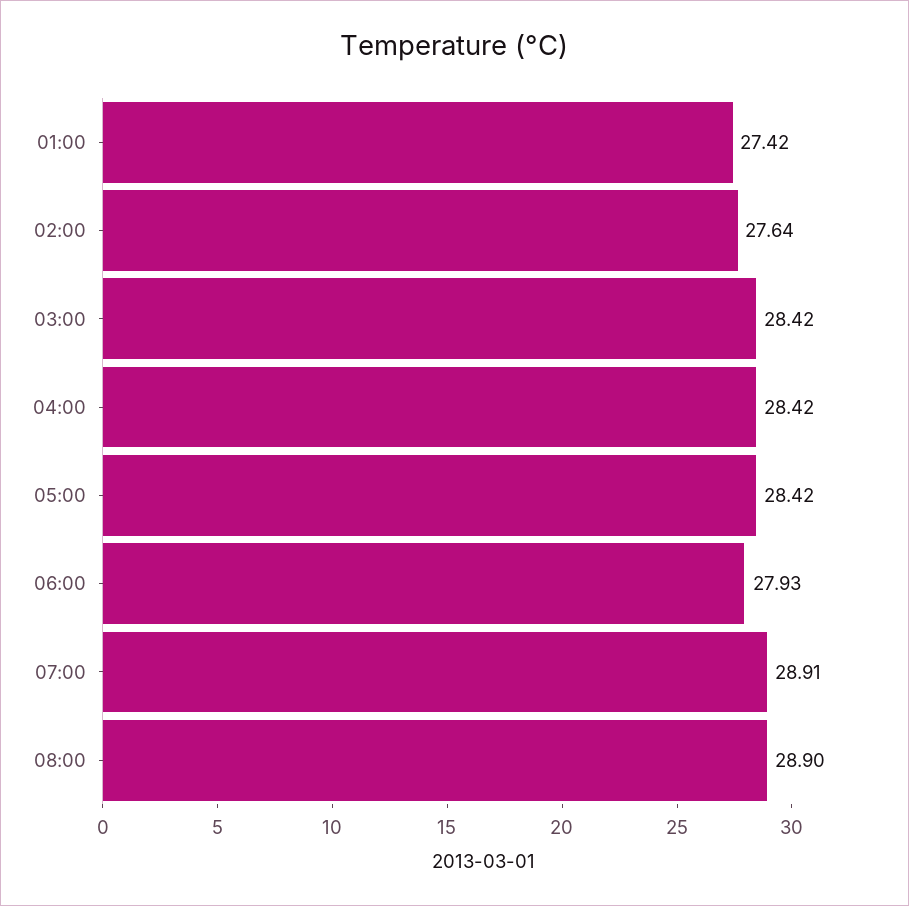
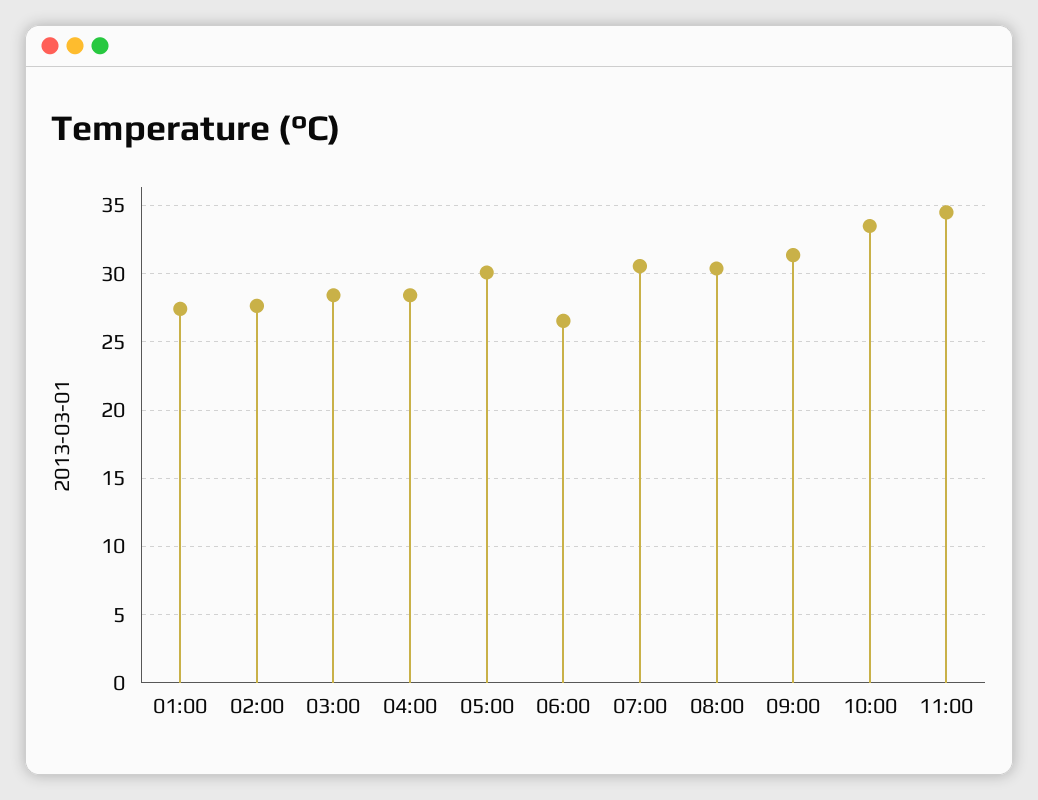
05:00: 28.42 -> 30
06:00: 27.93 -> 26.5
07:00: 28.91 -> 30.5
08:00: 28.9 -> 30.5
09:00: none -> 31.5
10:00: none -> 33.5
11:00: none -> 34.5

